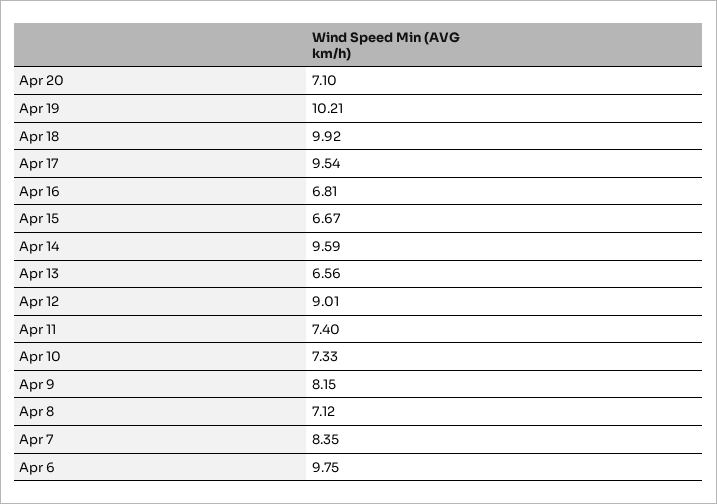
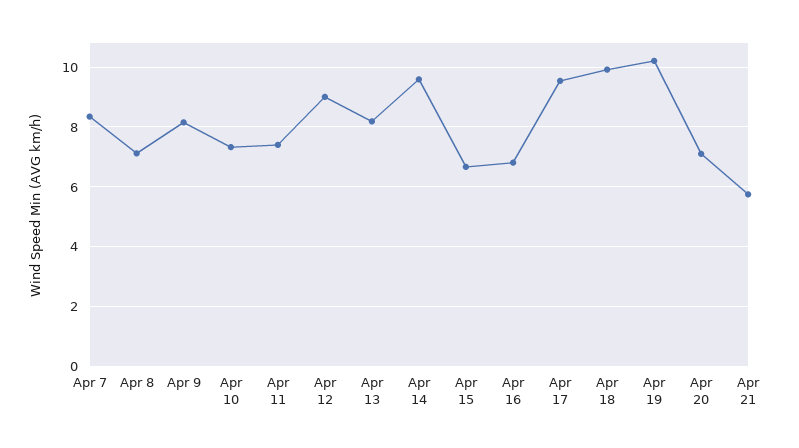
Apr 13: 6.56 -> 8.25
Apr 6: 9.75 -> none
Apr 21: none -> 5.75

